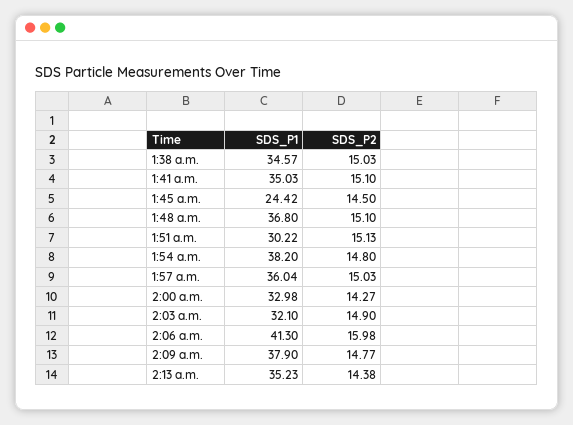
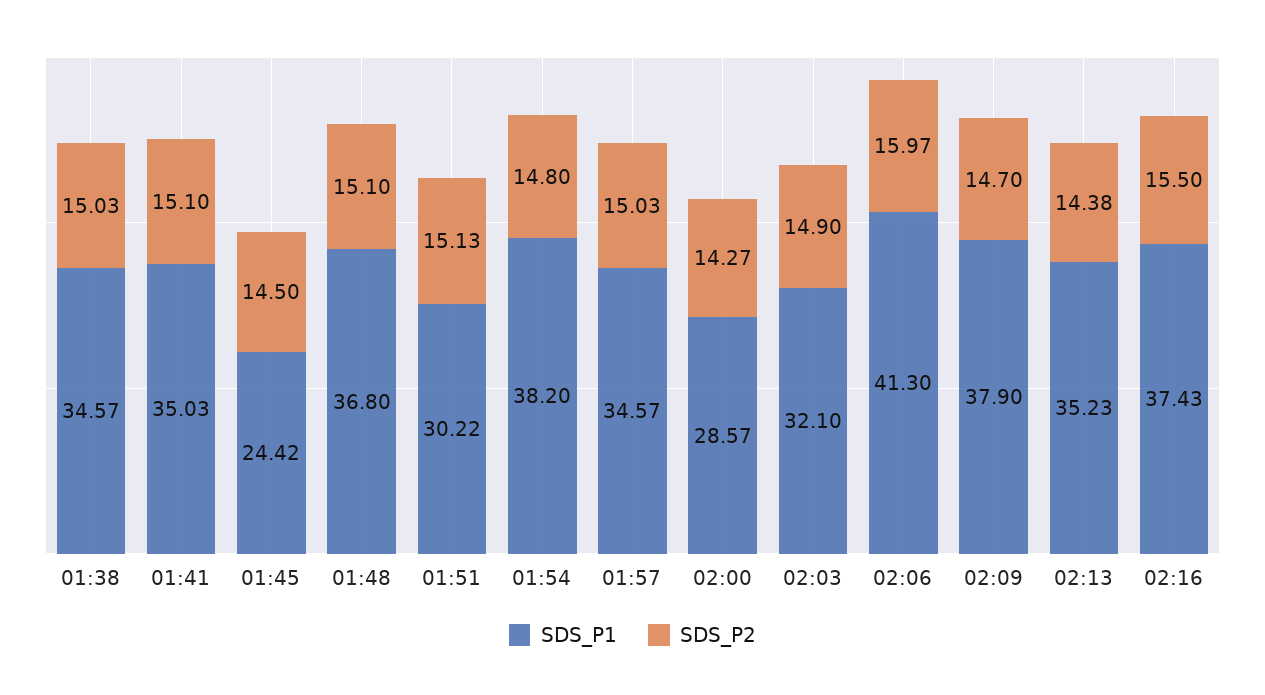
SDS_P1, 1:57 a.m.: 36.04 -> 34.57
SDS_P1, 2:00 a.m.: 32.98 -> 28.57
SDS_P2, 2:06 a.m.: 15.98 -> 15.97
SDS_P2, 2:09 a.m.: 14.77 -> 14.7
SDS_P1, 02:16: none -> 37.43
SDS_P2, 02:16: none -> 15.5

